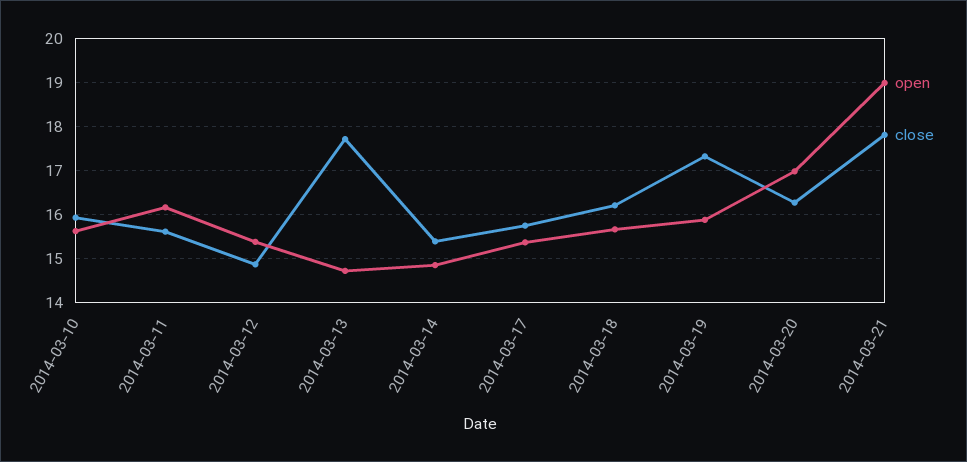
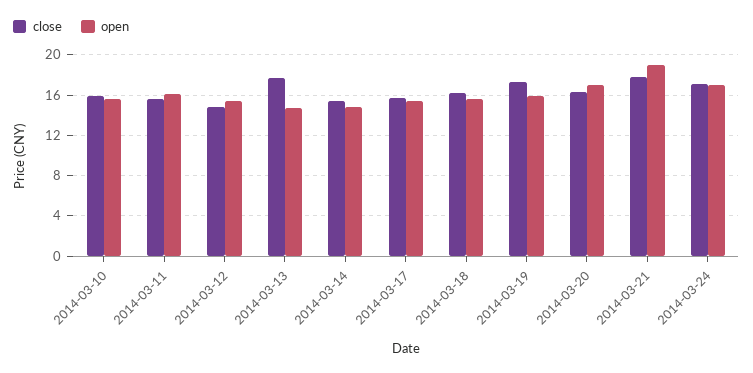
close, 2014-03-24: none -> 17
open, 2014-03-24: none -> 17

